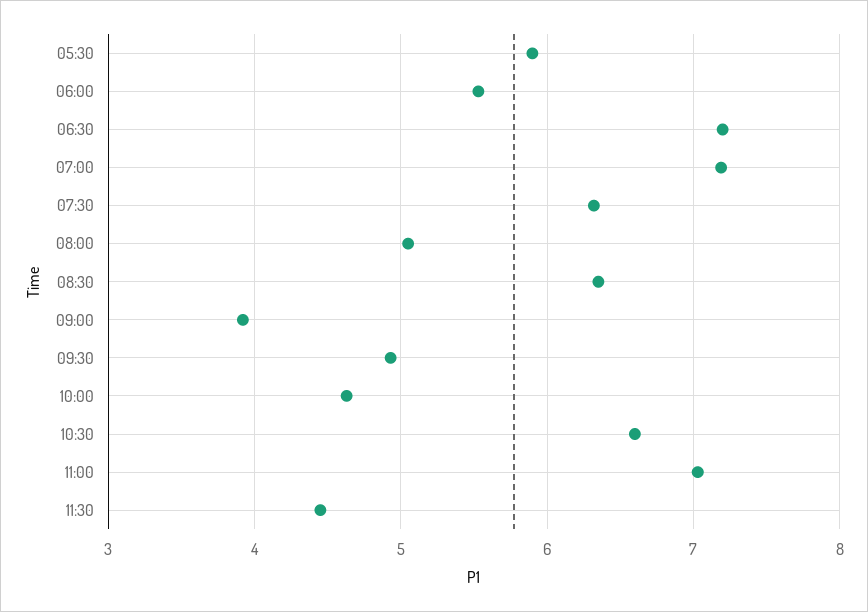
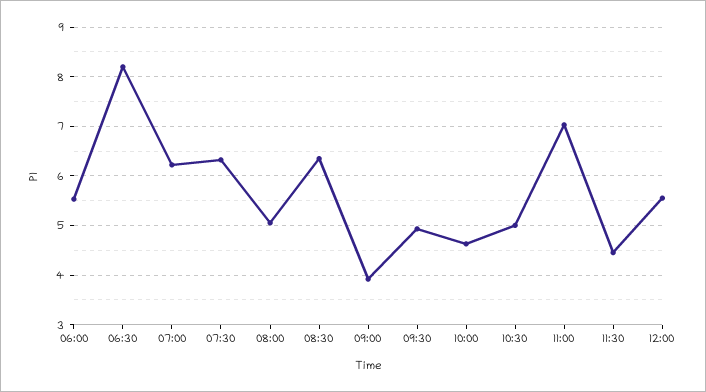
05:30: 5.9 -> none
06:30: 7.2 -> 8.2
07:00: 7.2 -> 6.2
10:30: 6.6 -> 5
12:00: none -> 5.6

